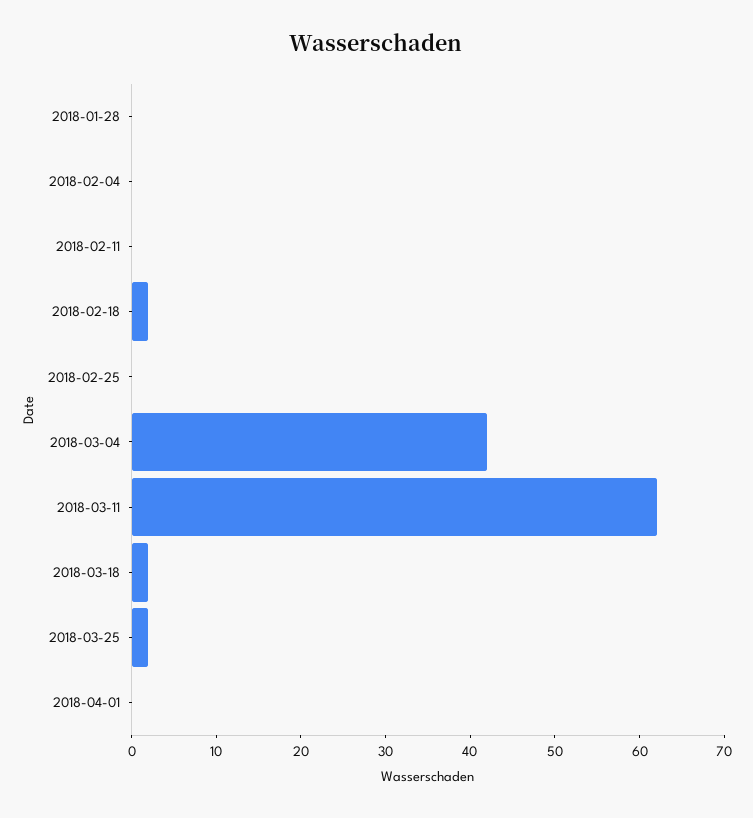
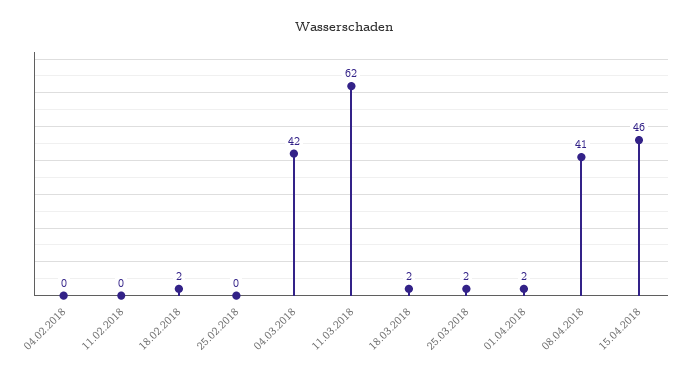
2018-01-28: 0 -> none
2018-04-01: 0 -> 2
08.04.2018: none -> 41
15.04.2018: none -> 46

